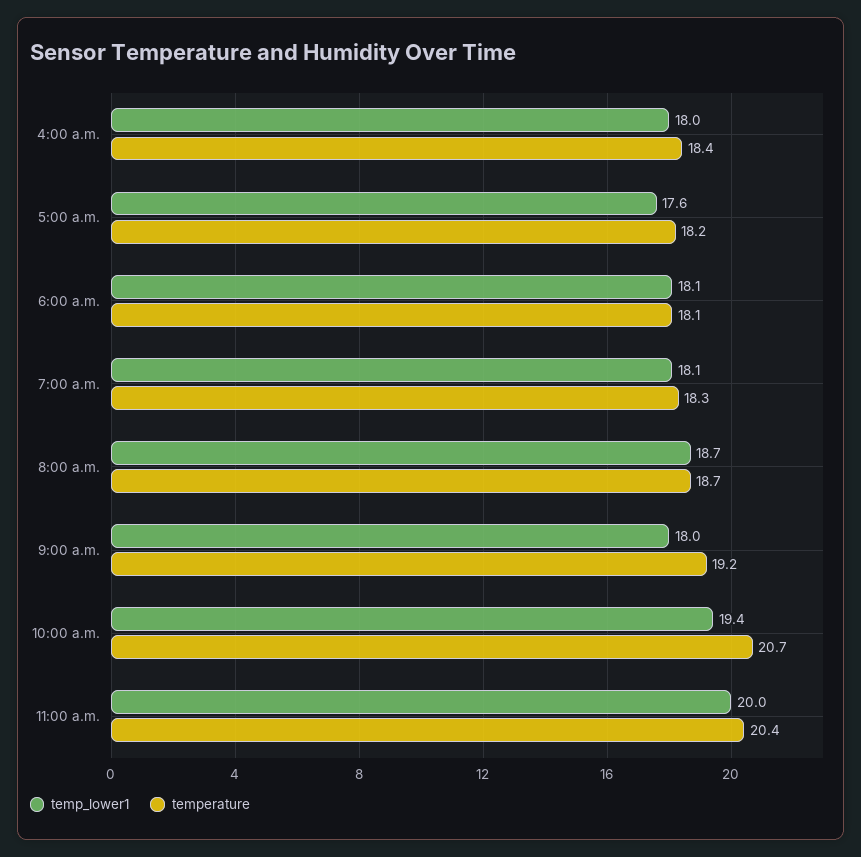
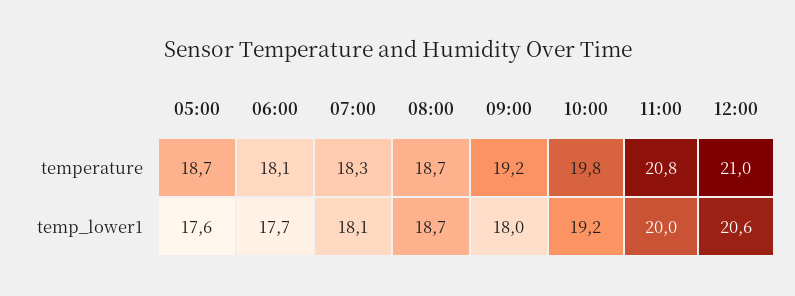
temp_lower1, 4:00 a.m.: 18 -> none
temperature, 4:00 a.m.: 18.4 -> none
temperature, 5:00 a.m.: 18.2 -> 18.7
temp_lower1, 6:00 a.m.: 18.1 -> 17.7
temp_lower1, 10:00 a.m.: 19.4 -> 19.2
temperature, 10:00 a.m.: 20.7 -> 19.8
temperature, 11:00 a.m.: 20.4 -> 20.8
temperature, 12:00: none -> 21
temp_lower1, 12:00: none -> 20.6

